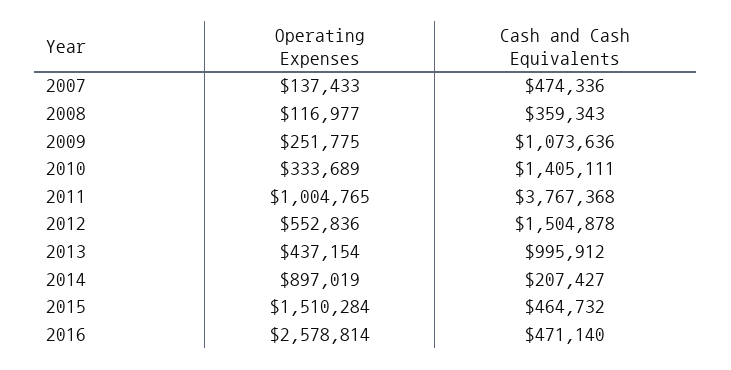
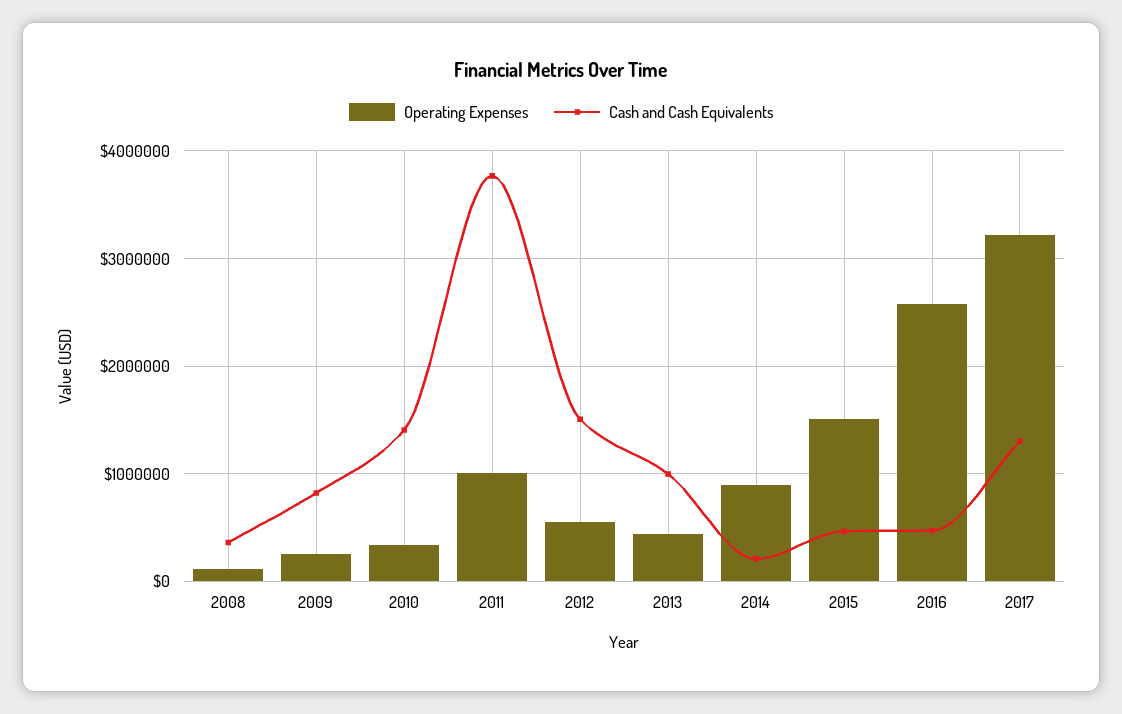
Operating Expenses, 2007: 137433 -> none
Cash and Cash Equivalents, 2007: 474336 -> none
Cash and Cash Equivalents, 2009: 1073636 -> 800000
Operating Expenses, 2017: none -> 3200000
Cash and Cash Equivalents, 2017: none -> 1300000

